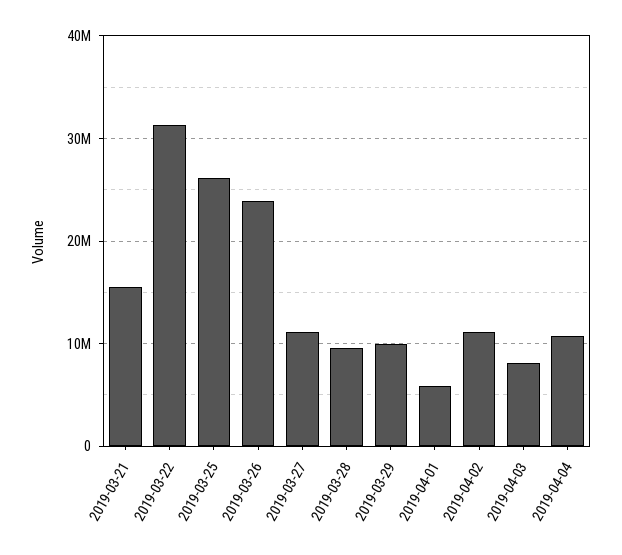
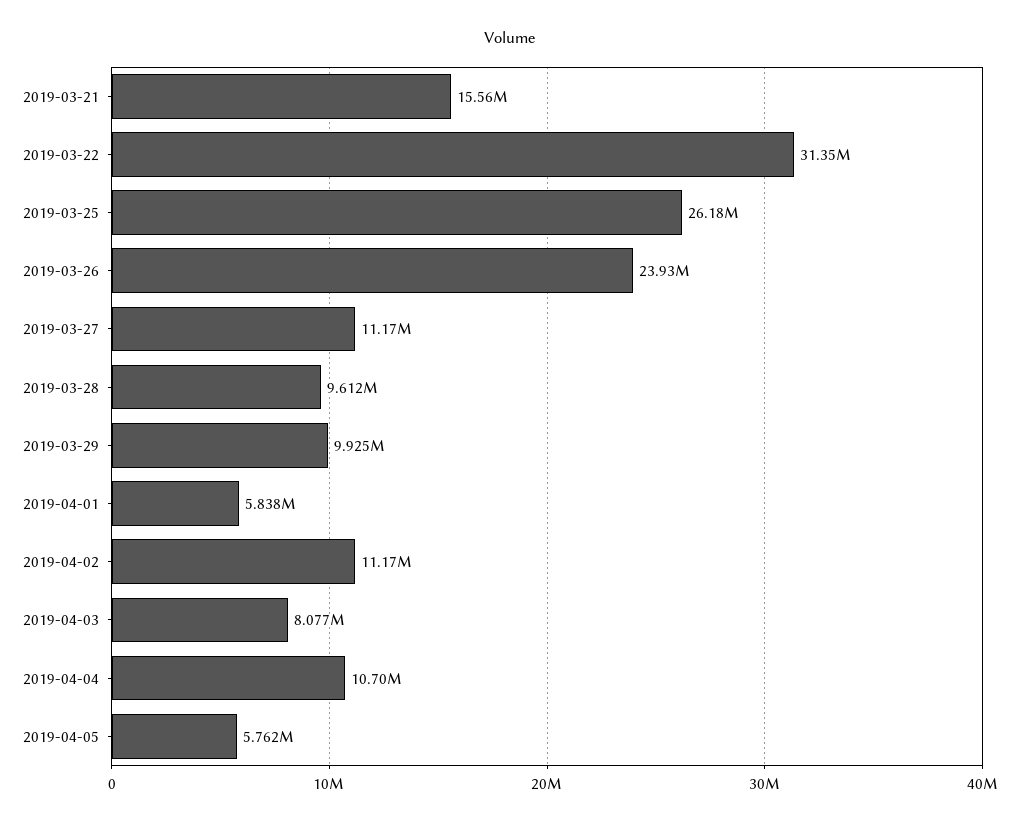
2019-04-05: none -> 5762000

